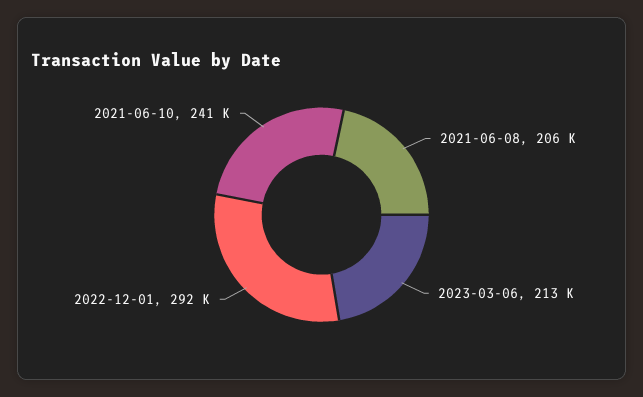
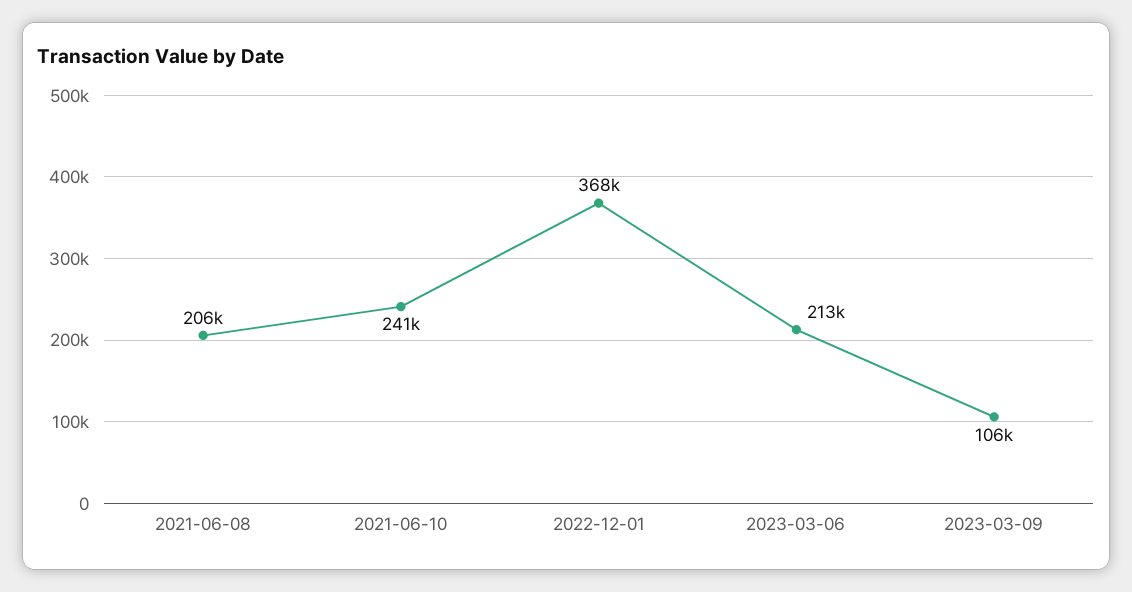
2022-12-01: 292000 -> 368000
2023-03-09: none -> 106000

